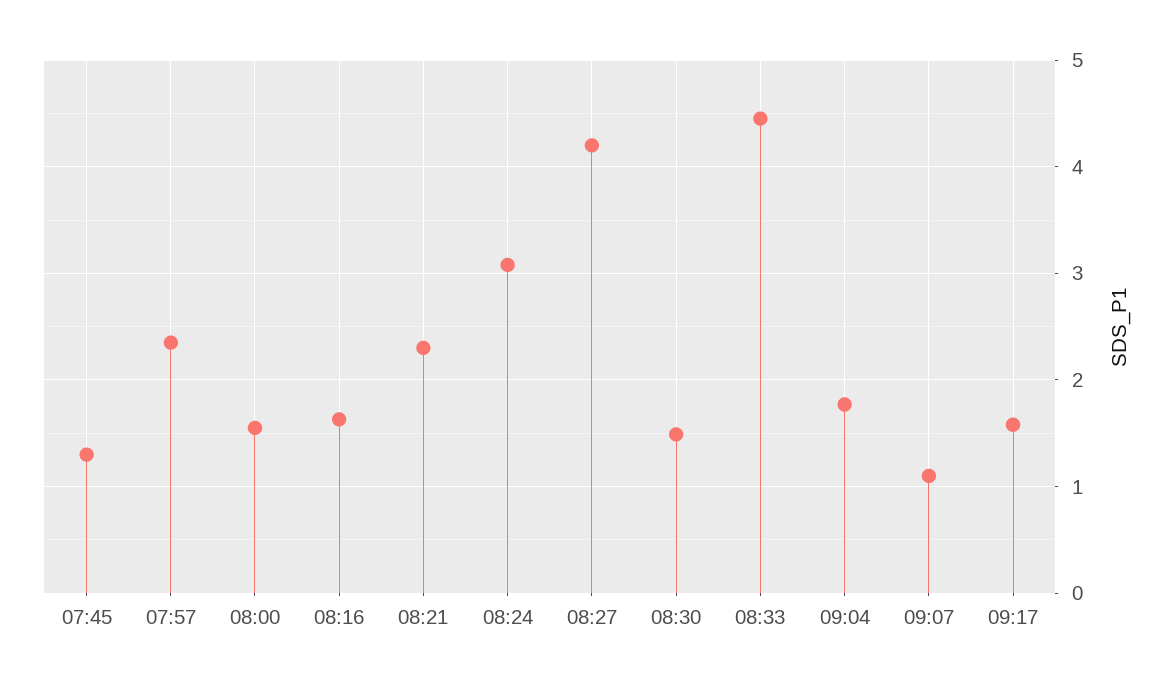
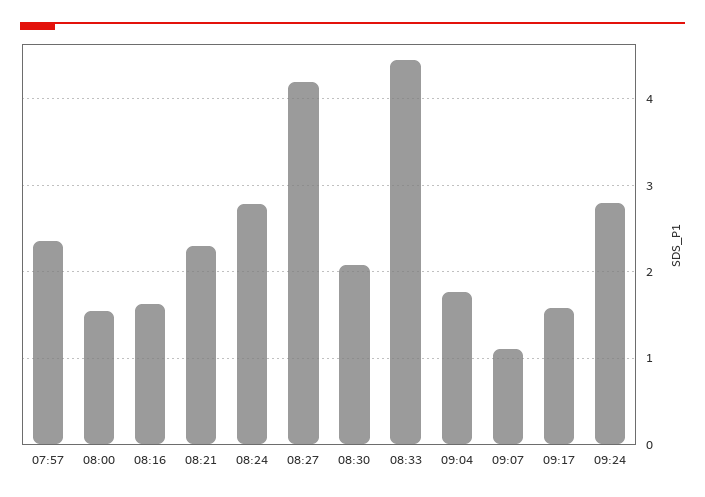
07:45: 1.3 -> none
08:24: 3.1 -> 2.8
08:30: 1.5 -> 2.1
09:24: none -> 2.8

